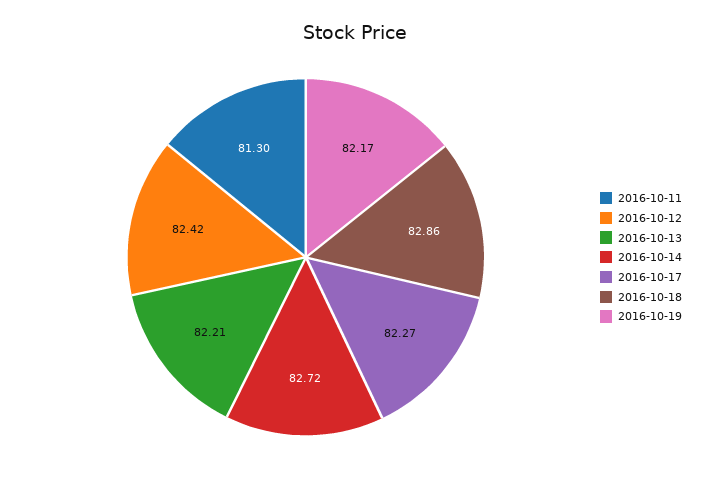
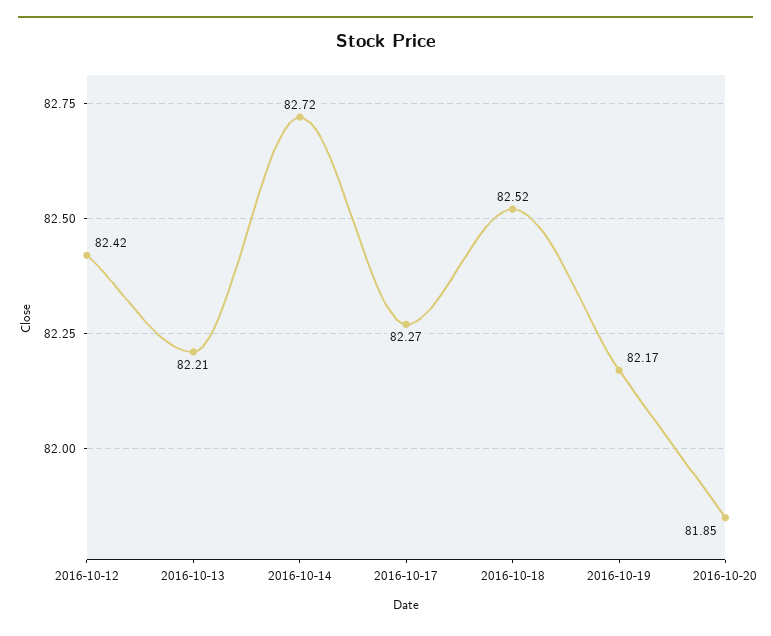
2016-10-11: 81.3 -> none
2016-10-18: 82.86 -> 82.52
2016-10-20: none -> 81.85

